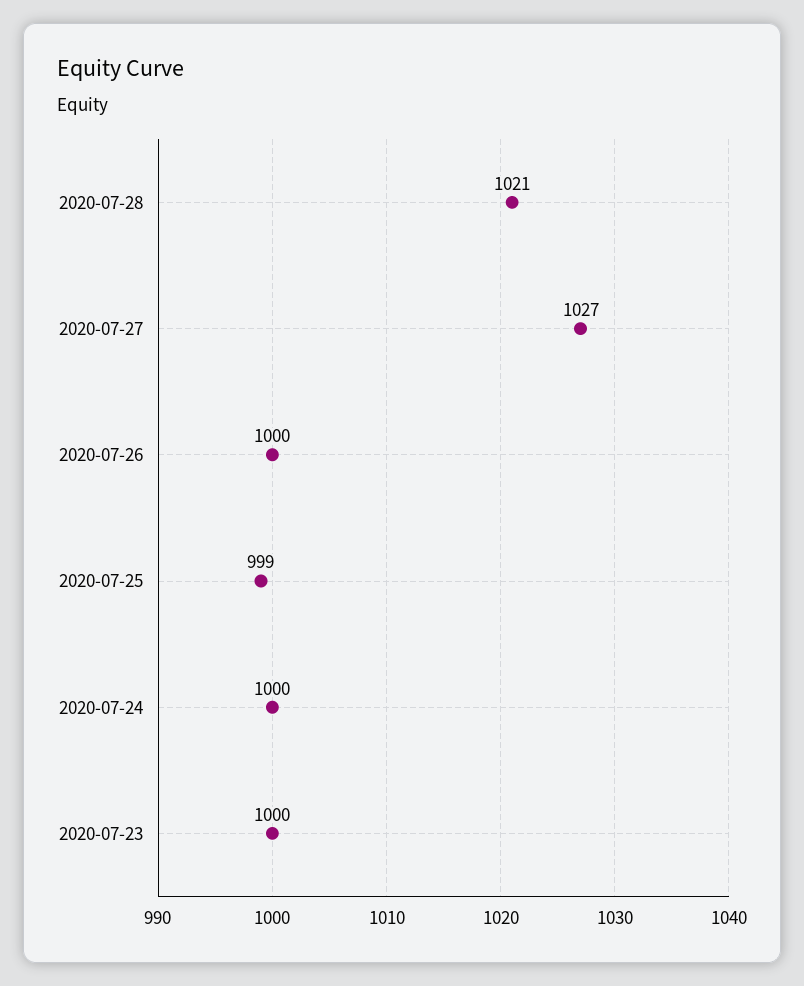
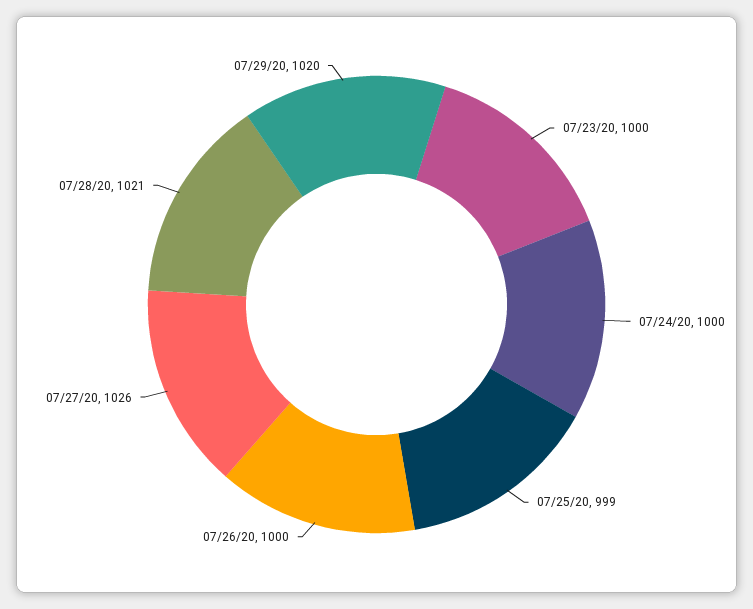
2020-07-27: 1027 -> 1026
07/29/20: none -> 1020

